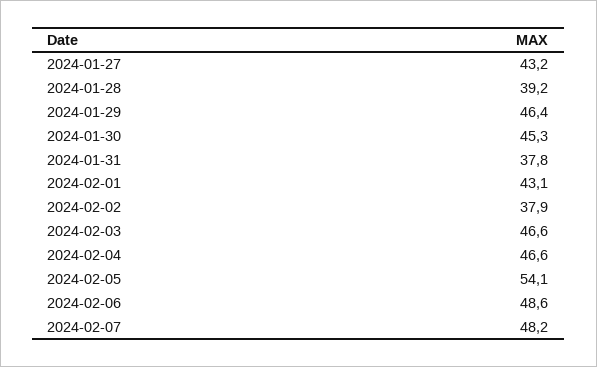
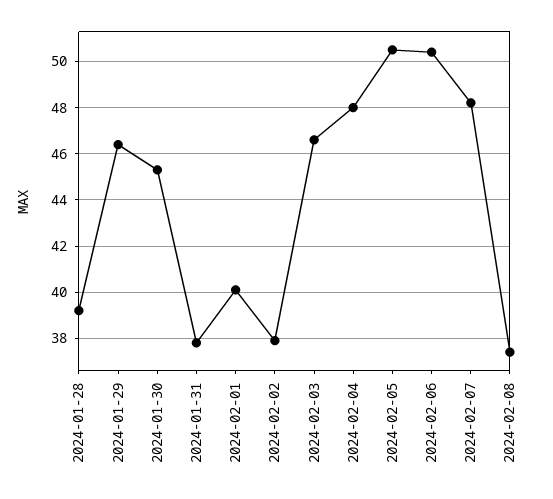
2024-01-27: 43.2 -> none
2024-02-01: 43.1 -> 40
2024-02-04: 46.6 -> 48
2024-02-05: 54.1 -> 50.5
2024-02-06: 48.6 -> 50.5
2024-02-08: none -> 37.5

